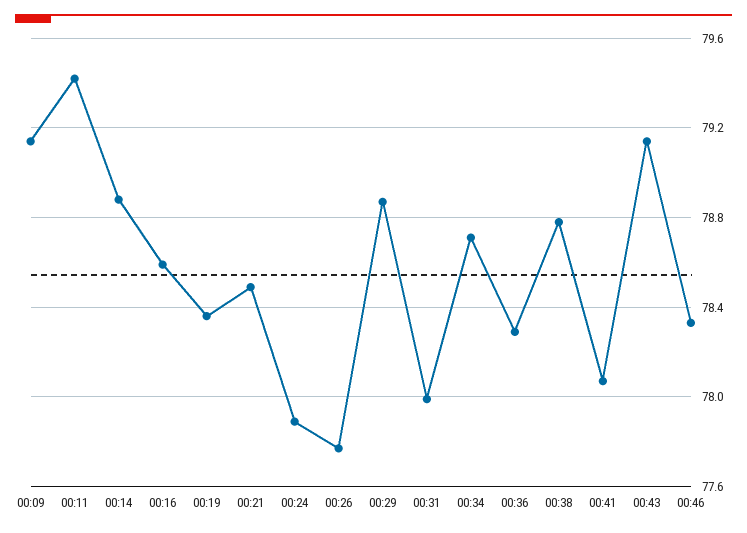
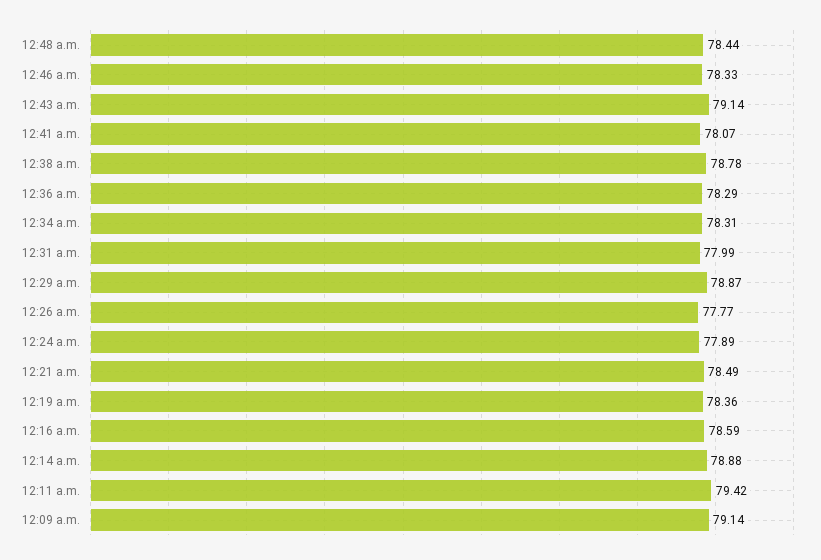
00:34: 78.7 -> 78.31
12:48 a.m.: none -> 78.44

